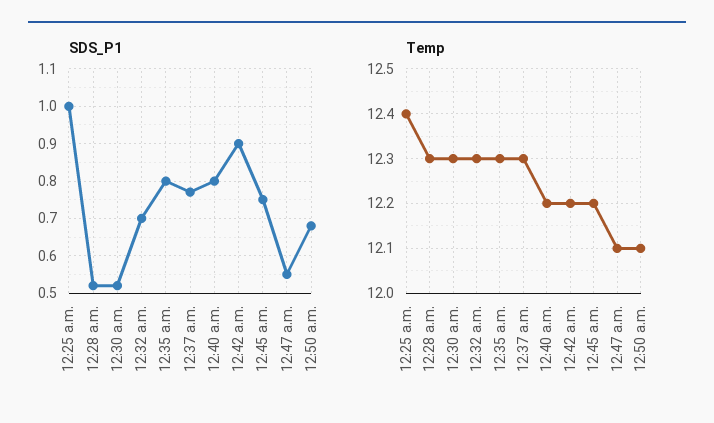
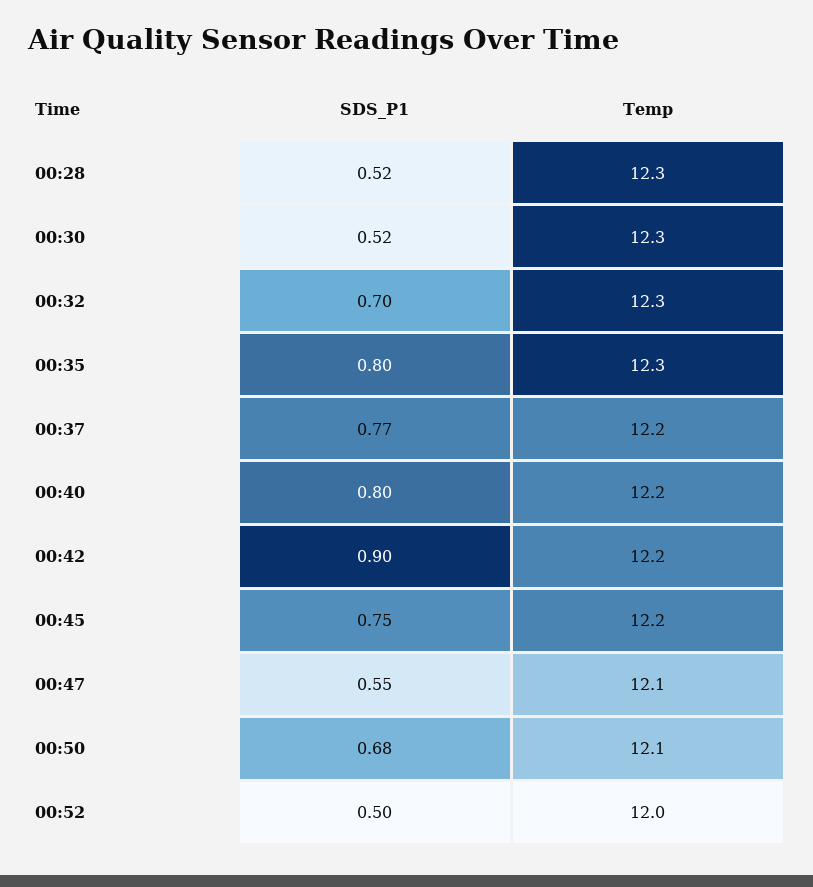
SDS_P1, 12:25 a.m.: 1 -> none
Temp, 12:25 a.m.: 12.4 -> none
Temp, 12:37 a.m.: 12.3 -> 12.2
SDS_P1, 00:52: none -> 0.5
Temp, 00:52: none -> 12

